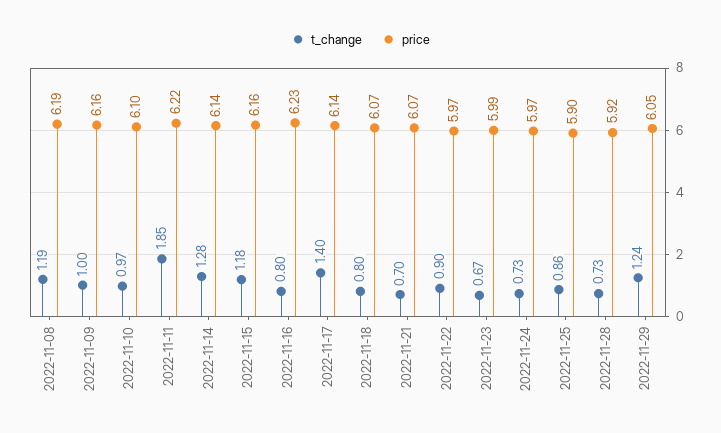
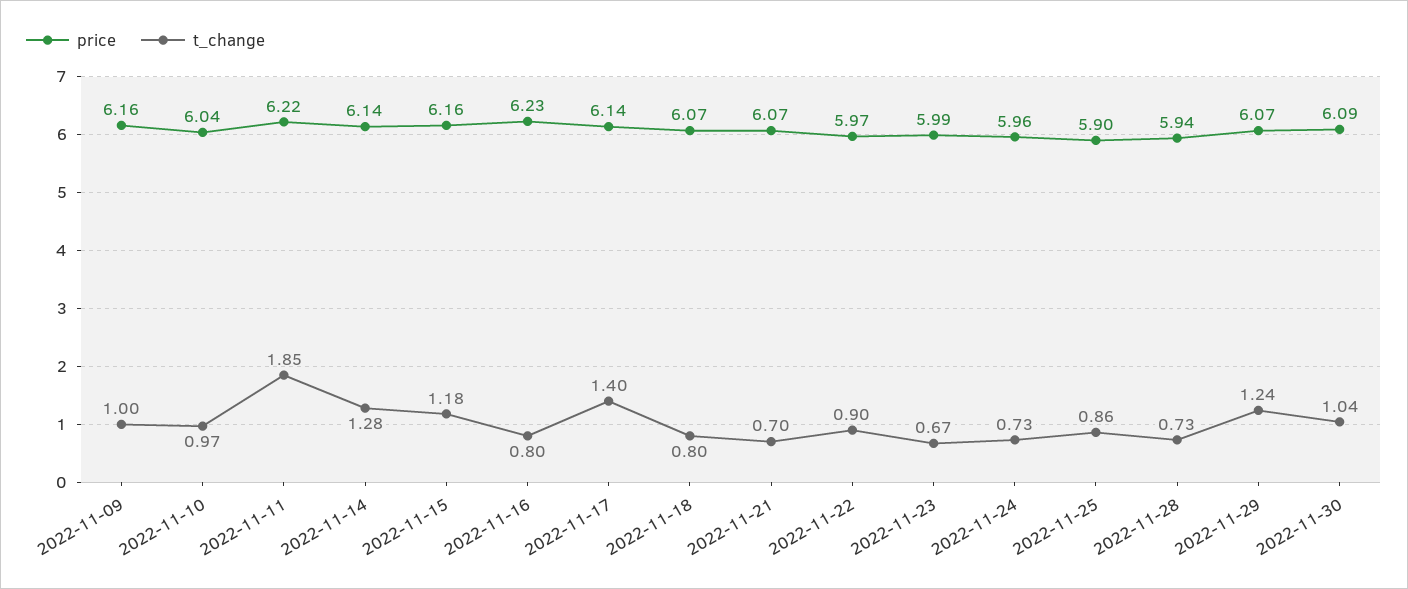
t_change, 2022-11-08: 1.19 -> none
price, 2022-11-08: 6.19 -> none
price, 2022-11-10: 6.1 -> 6.04
price, 2022-11-24: 5.97 -> 5.96
price, 2022-11-28: 5.92 -> 5.94
price, 2022-11-29: 6.05 -> 6.07
price, 2022-11-30: none -> 6.09
t_change, 2022-11-30: none -> 1.04

